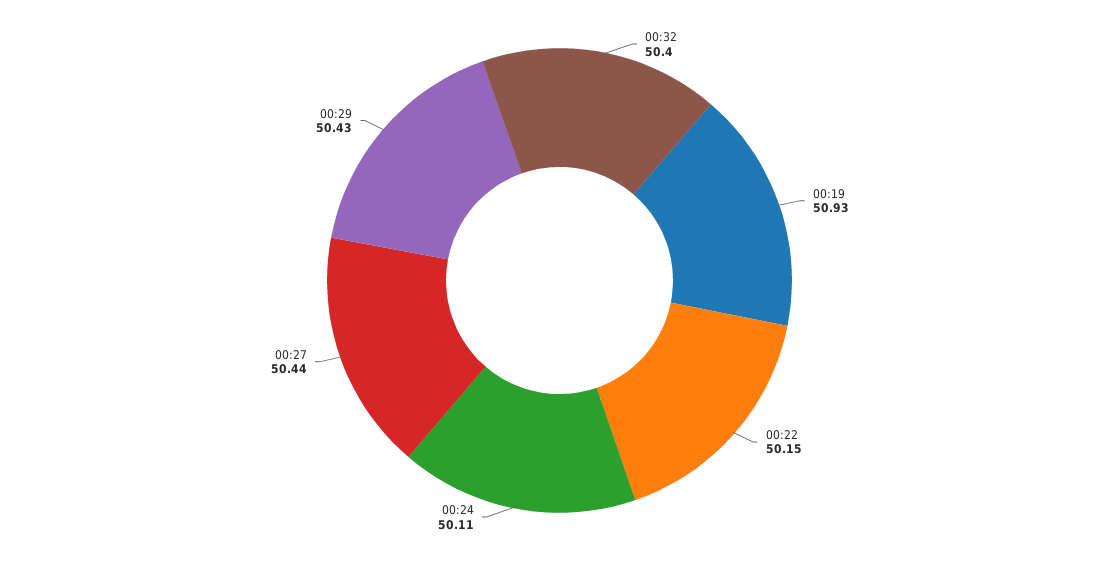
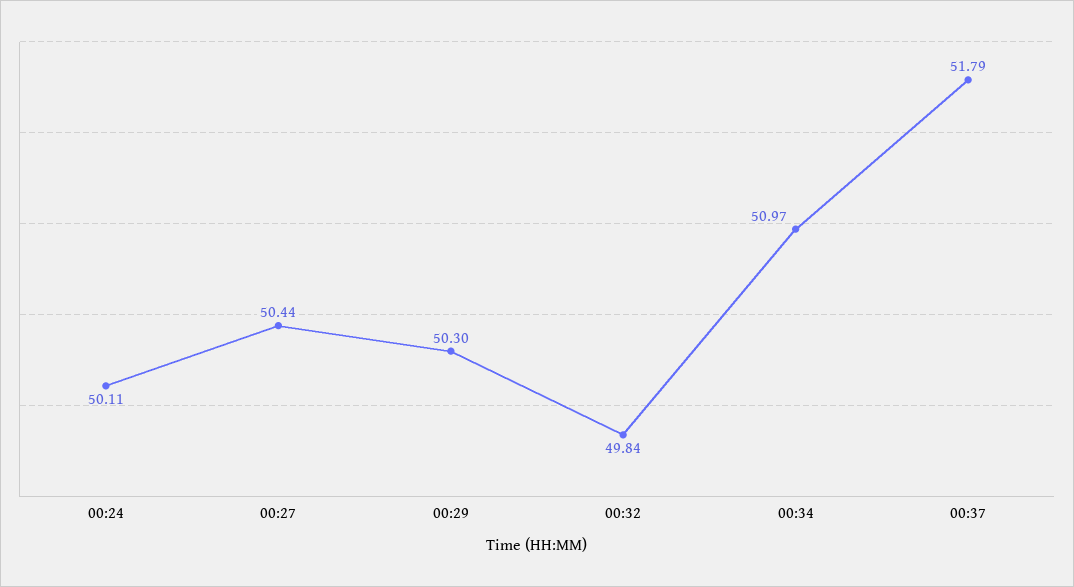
00:32: 50.4 -> 49.84
00:19: 50.93 -> none
00:22: 50.15 -> none
00:29: 50.43 -> 50.3
00:34: none -> 50.97
00:37: none -> 51.79

